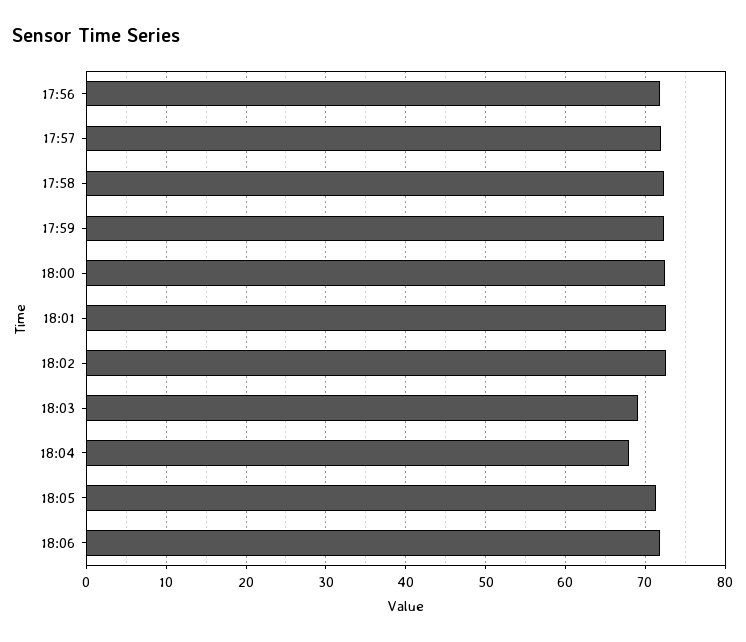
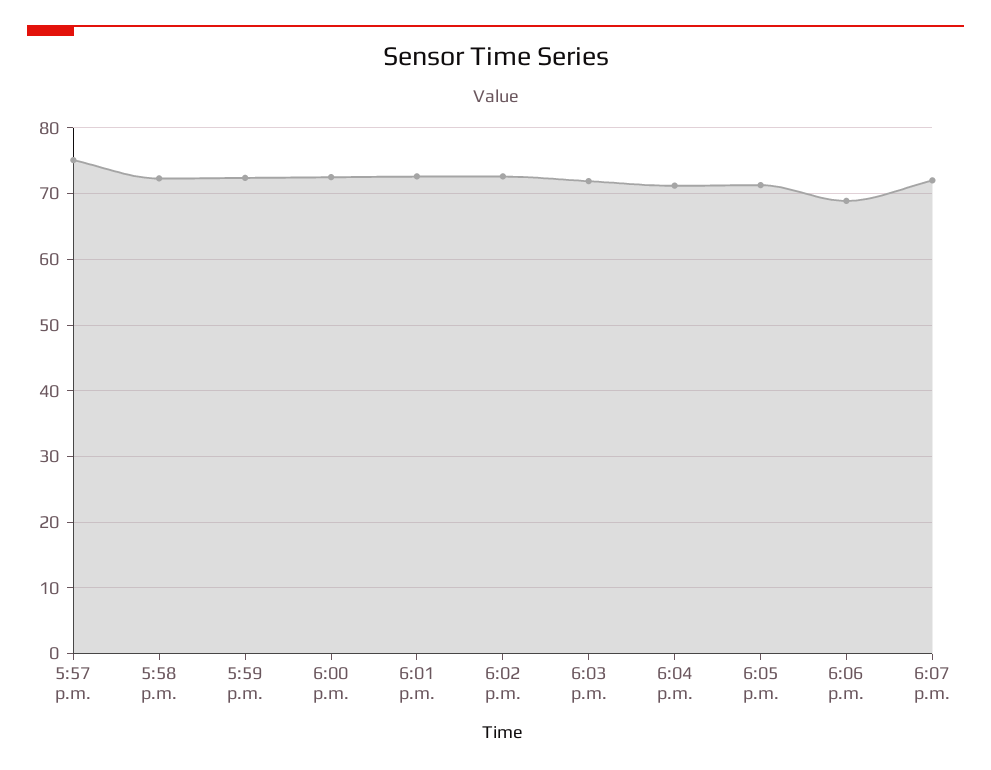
17:56: 72 -> none
17:57: 72 -> 75
18:03: 69 -> 72
18:04: 68 -> 71
18:06: 72 -> 69
6:07 p.m.: none -> 72

